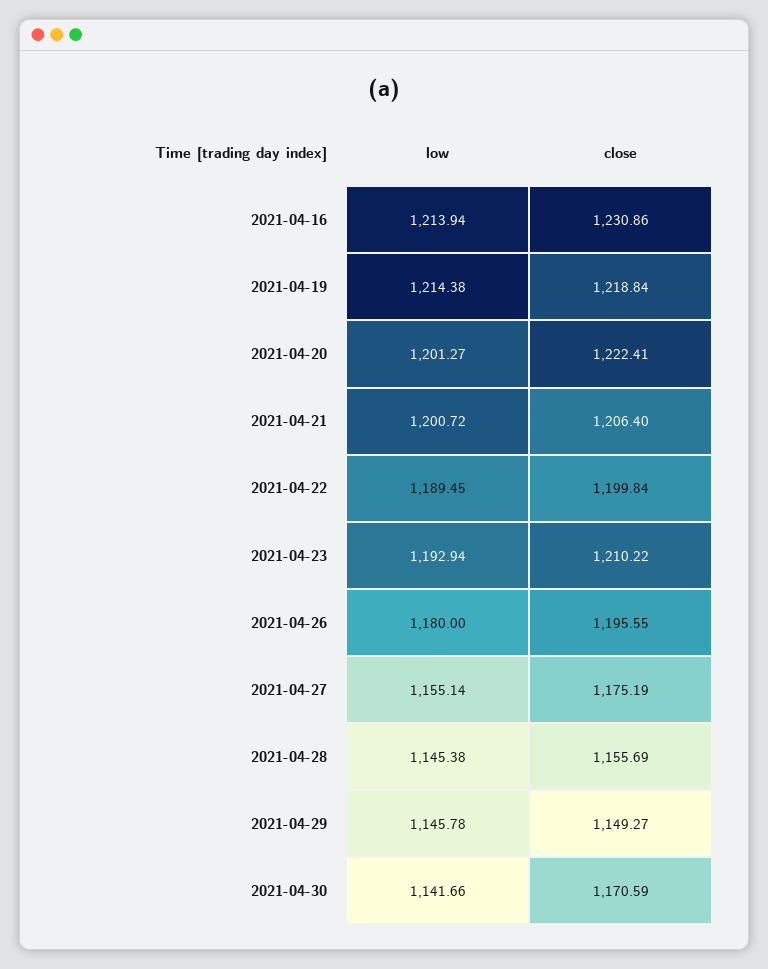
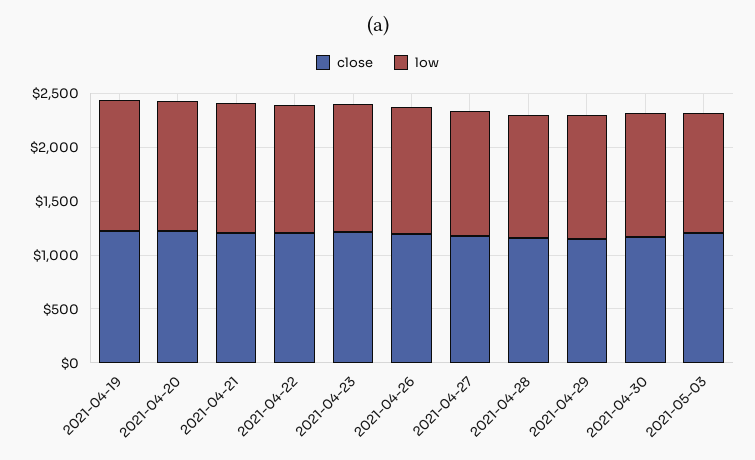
low, 2021-04-16: 1213.94 -> none
close, 2021-04-16: 1230.86 -> none
close, 2021-05-03: none -> 1200
low, 2021-05-03: none -> 1100

